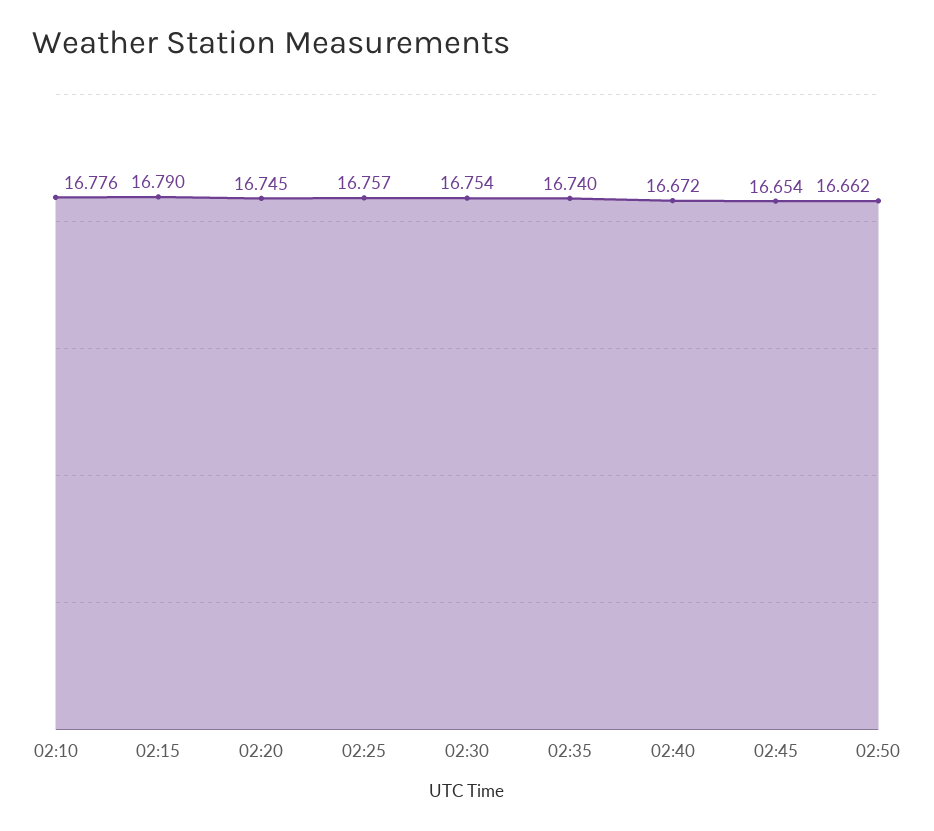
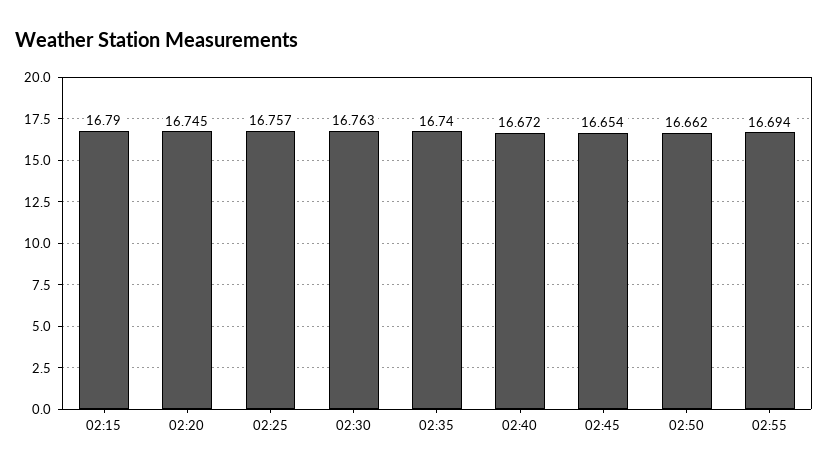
02:10: 16.776 -> none
02:30: 16.754 -> 16.763
02:55: none -> 16.694

